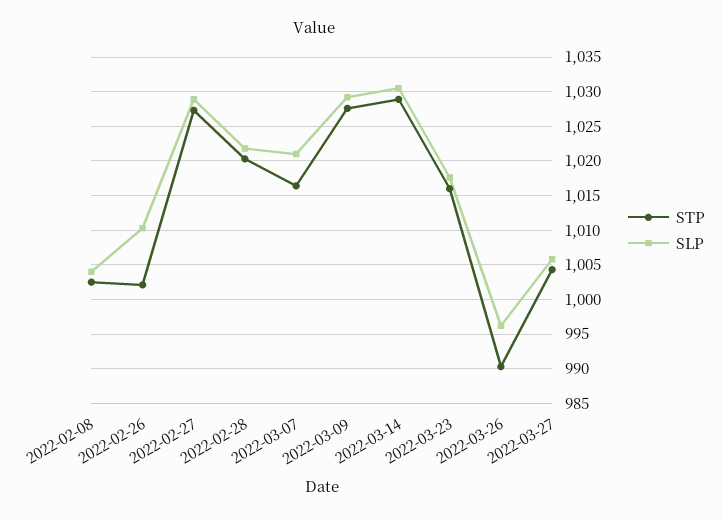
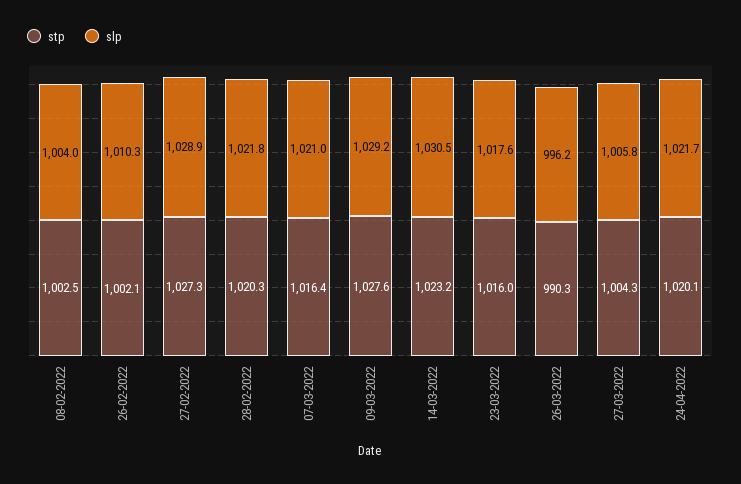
STP, 2022-03-14: 1029 -> 1023.2
STP, 24-04-2022: none -> 1020.1
SLP, 24-04-2022: none -> 1021.7

